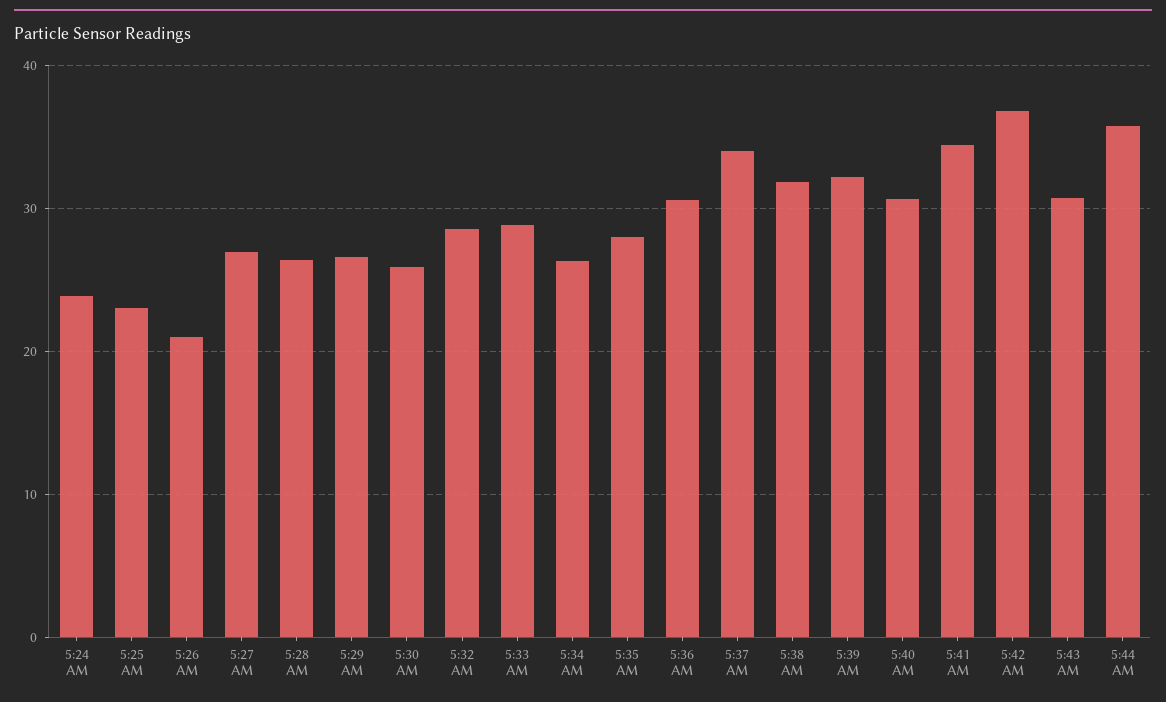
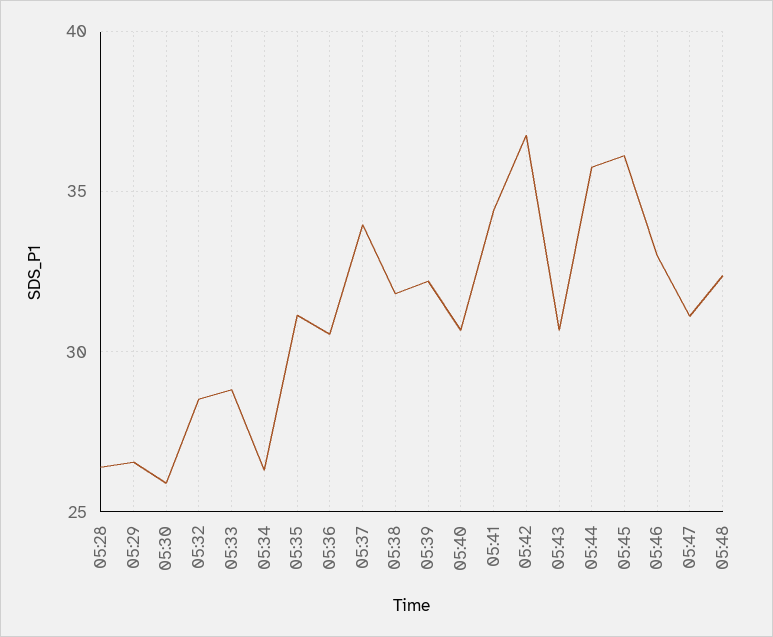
5:24 AM: 24 -> none
5:25 AM: 23 -> none
5:26 AM: 21 -> none
5:27 AM: 27 -> none
5:35 AM: 28 -> 31
05:45: none -> 36
05:46: none -> 33
05:47: none -> 31
05:48: none -> 32.5

